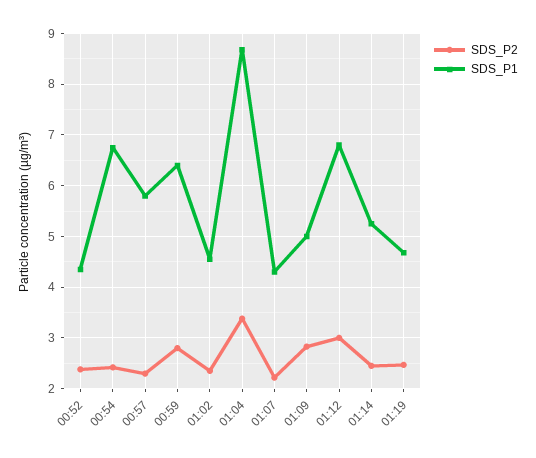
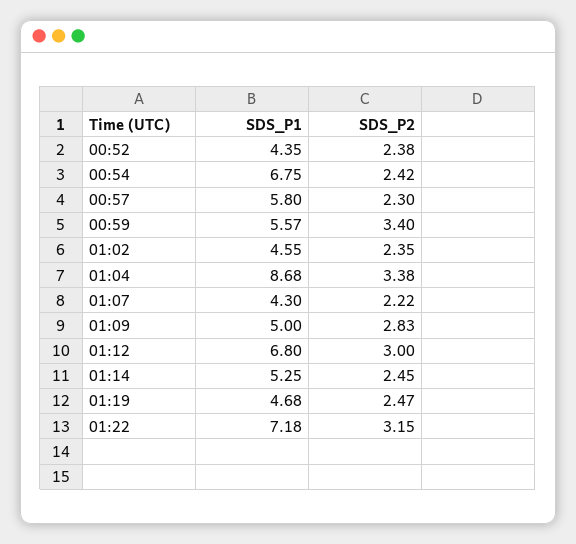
SDS_P2, 00:59: 2.8 -> 3.4
SDS_P1, 00:59: 6.4 -> 5.57
SDS_P1, 01:22: none -> 7.18
SDS_P2, 01:22: none -> 3.15

